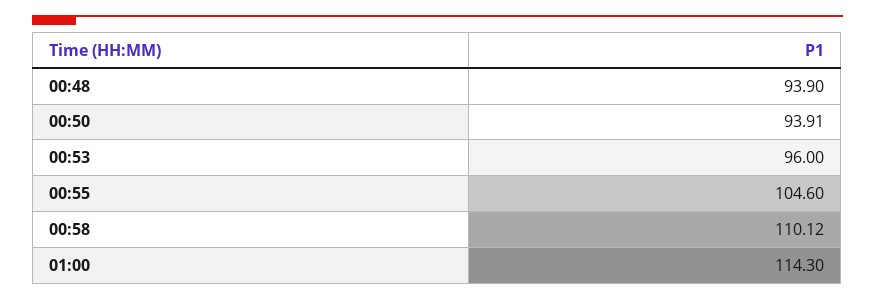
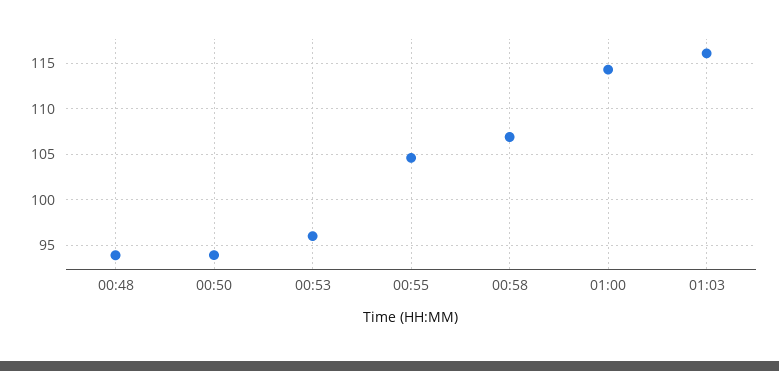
00:58: 110.12 -> 107
01:03: none -> 116

